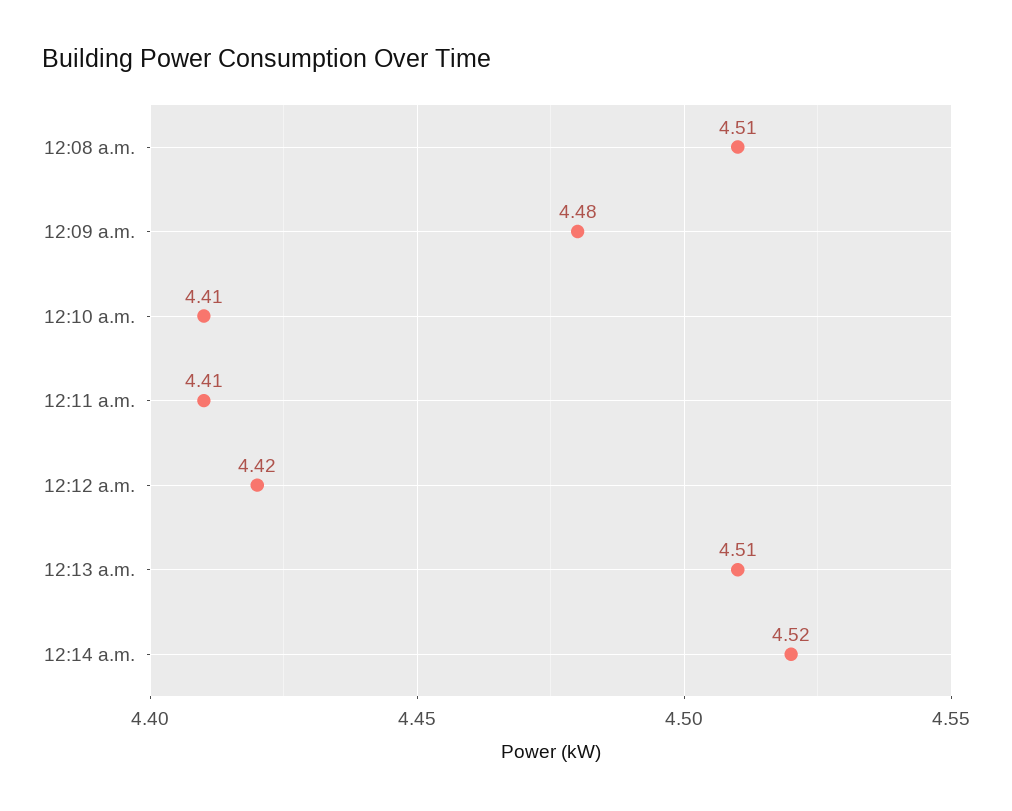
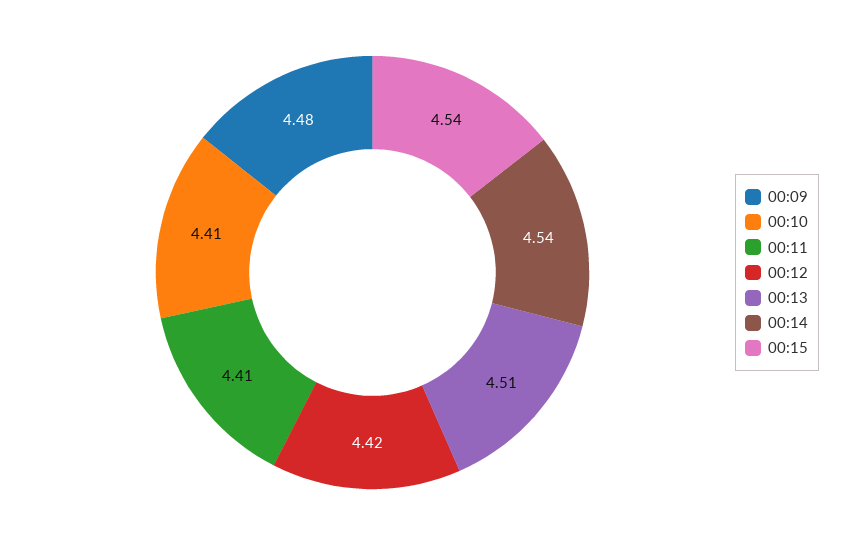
12:08 a.m.: 4.51 -> none
12:14 a.m.: 4.52 -> 4.54
00:15: none -> 4.54

